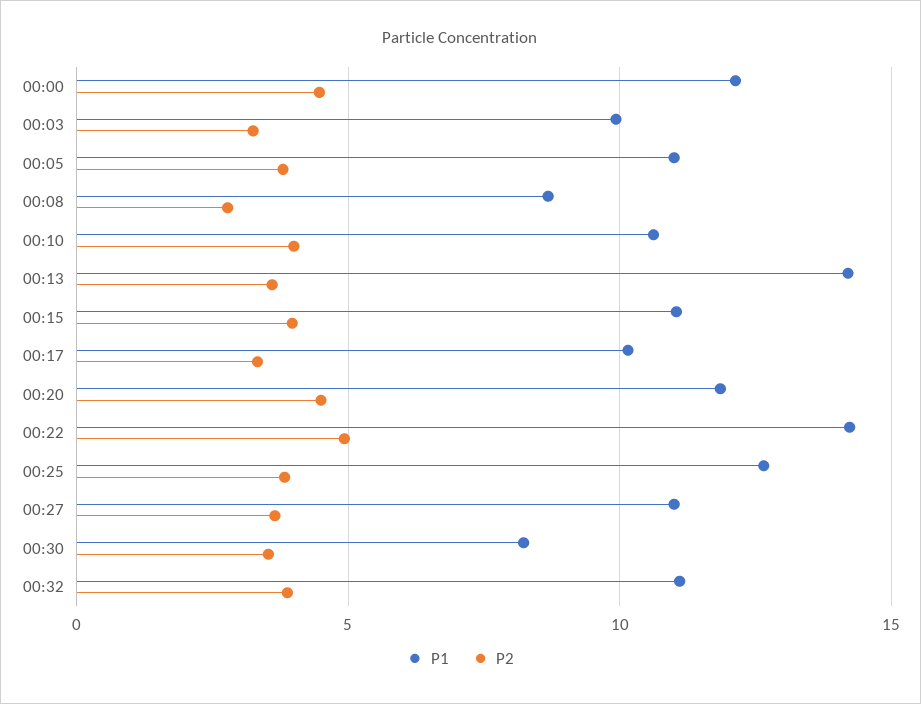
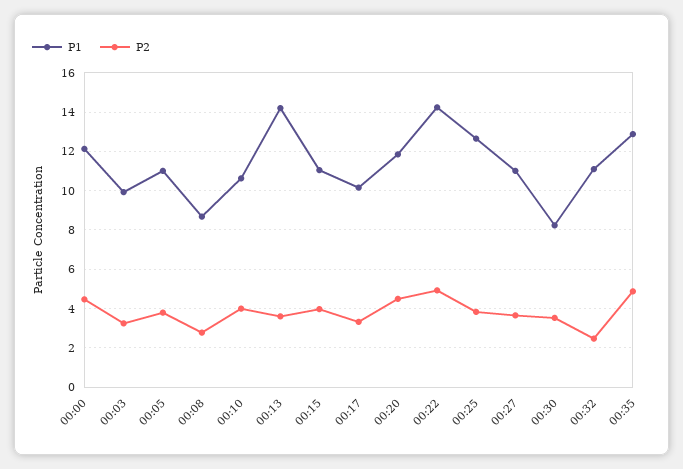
P2, 00:32: 4 -> 2.5
P1, 00:35: none -> 13
P2, 00:35: none -> 5

